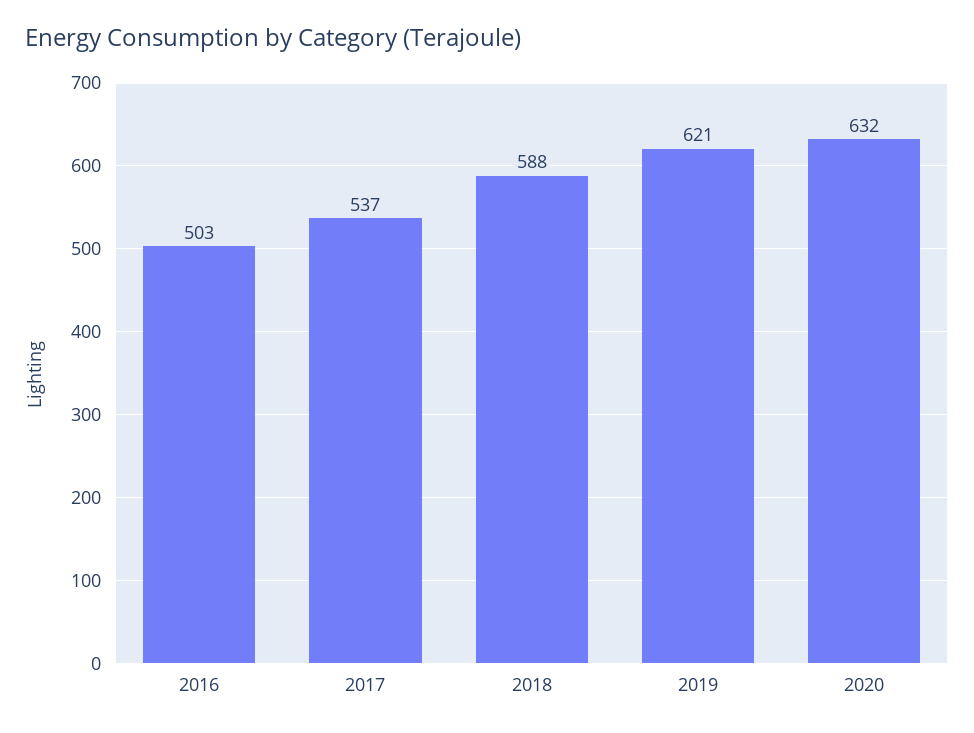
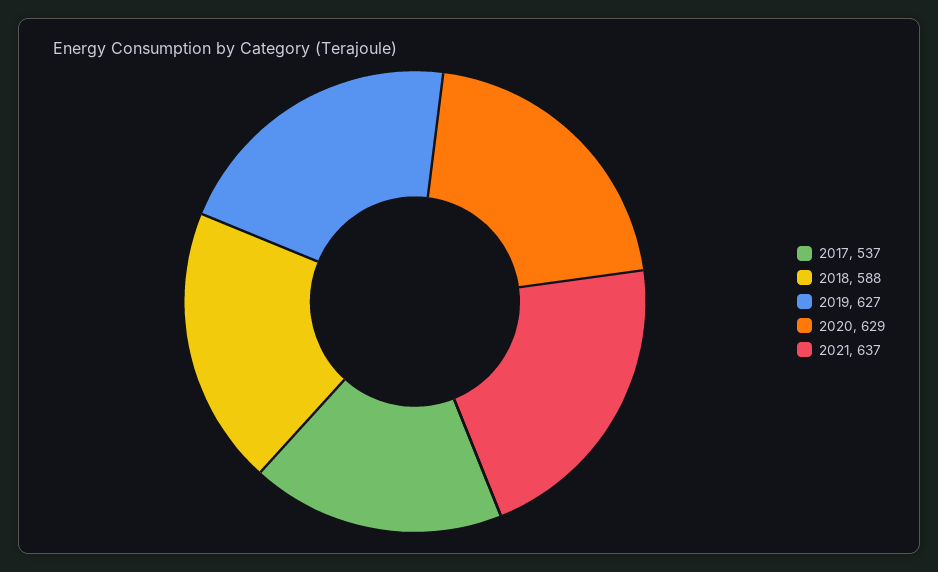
2016: 503 -> none
2019: 621 -> 627
2020: 632 -> 629
2021: none -> 637

